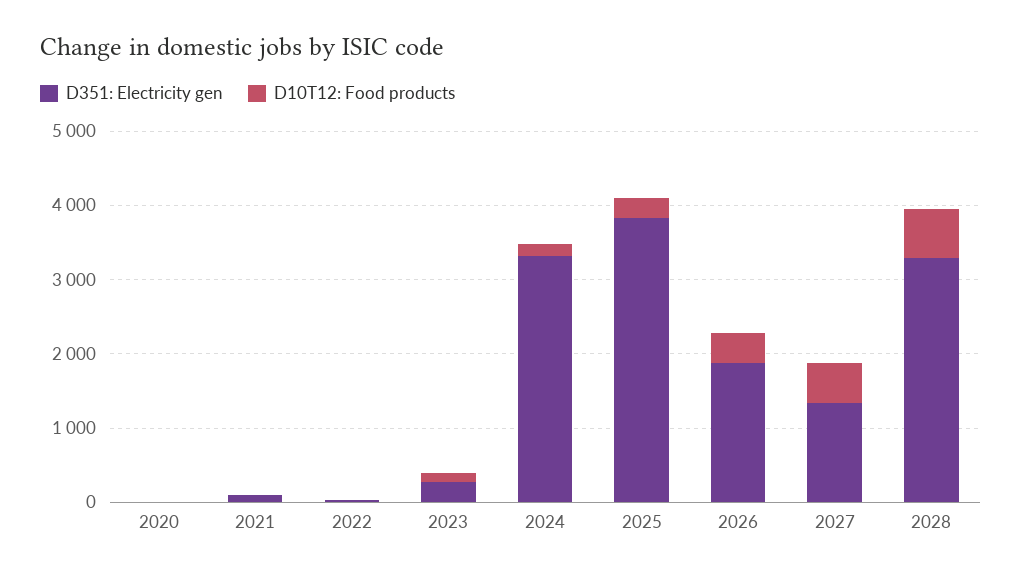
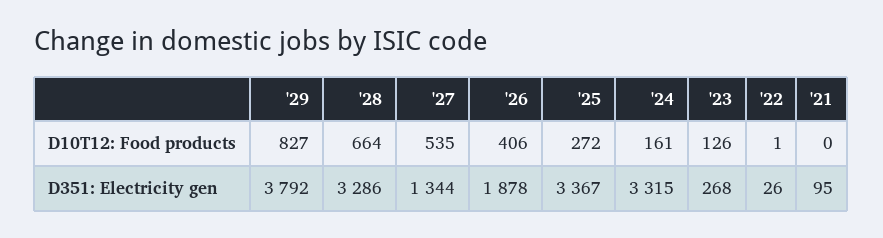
D351: Electricity gen, 2020: 0 -> none
D10T12: Food products, 2020: 0 -> none
D351: Electricity gen, 2025: 3800 -> 3367
D10T12: Food products, '29: none -> 827
D351: Electricity gen, '29: none -> 3792

